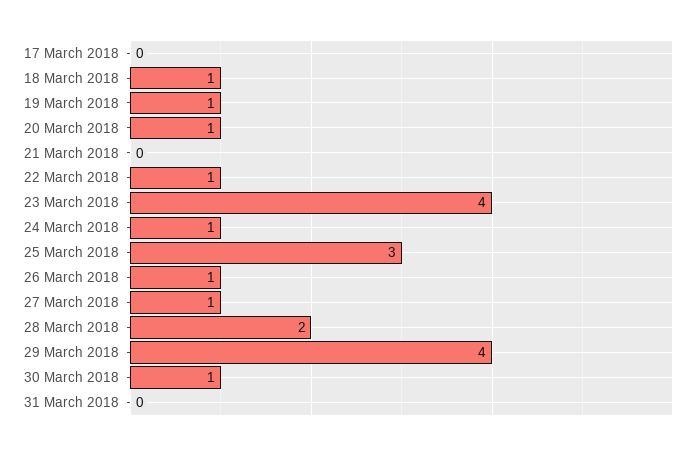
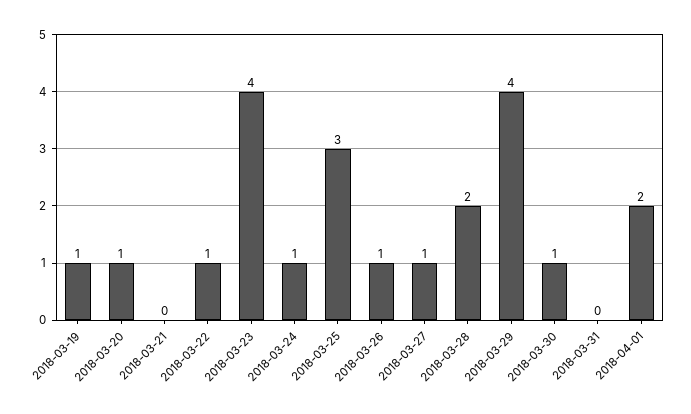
17 March 2018: 0 -> none
18 March 2018: 1 -> none
2018-04-01: none -> 2

